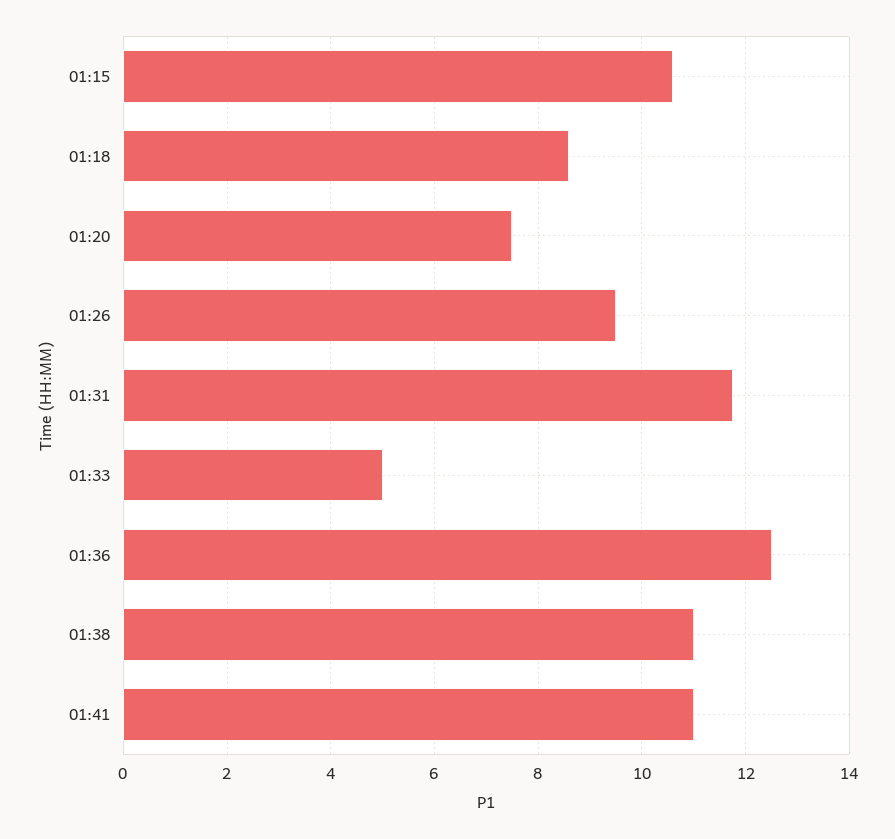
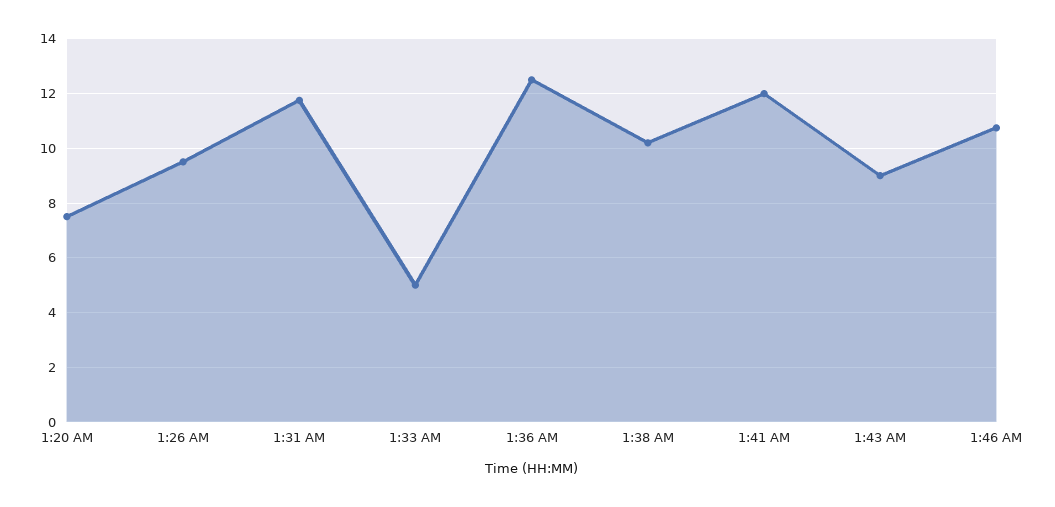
01:15: 10.6 -> none
01:18: 8.6 -> none
01:38: 11 -> 10.25
01:41: 11 -> 12
1:43 AM: none -> 9
1:46 AM: none -> 10.75

